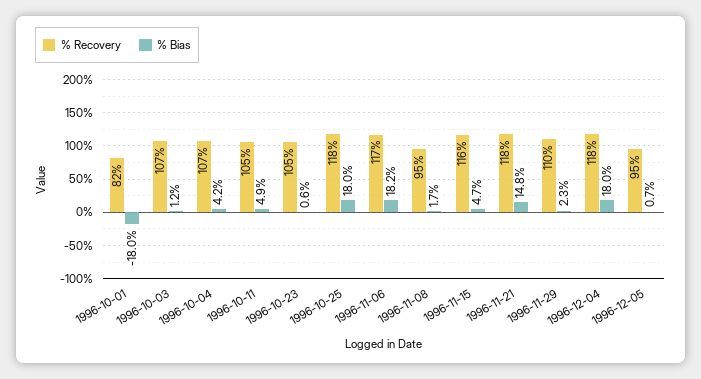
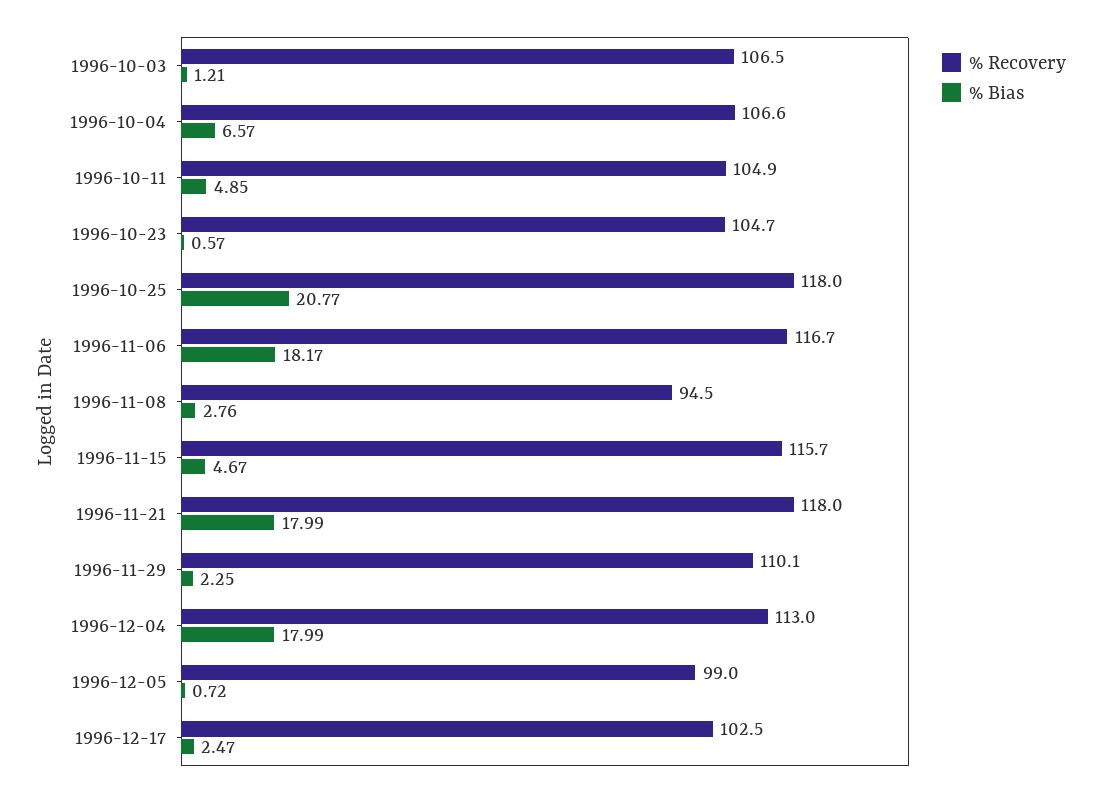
% Recovery, 1996-10-01: 82 -> none
% Bias, 1996-10-01: -18 -> none
% Bias, 1996-10-04: 4.2 -> 6.57
% Bias, 1996-10-25: 18 -> 20.77
% Bias, 1996-11-08: 1.7 -> 2.76
% Bias, 1996-11-21: 14.8 -> 17.99
% Recovery, 1996-12-04: 118 -> 113
% Recovery, 1996-12-05: 95 -> 99
% Recovery, 1996-12-17: none -> 102.5
% Bias, 1996-12-17: none -> 2.47

